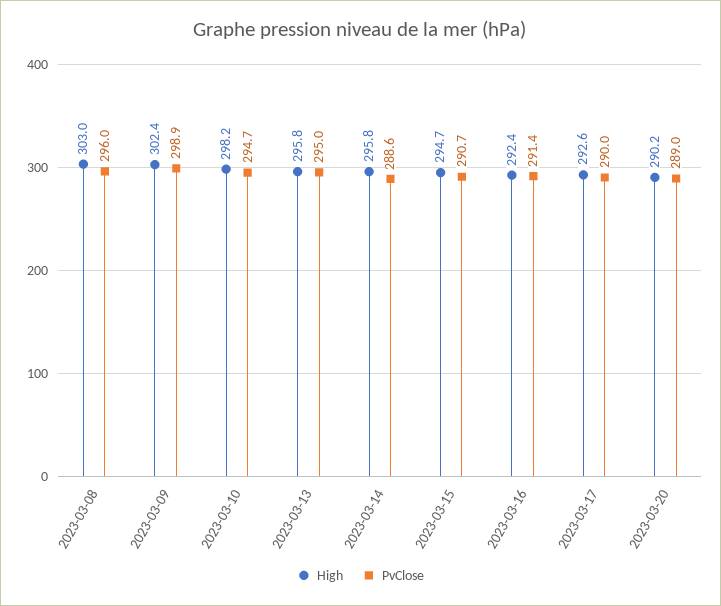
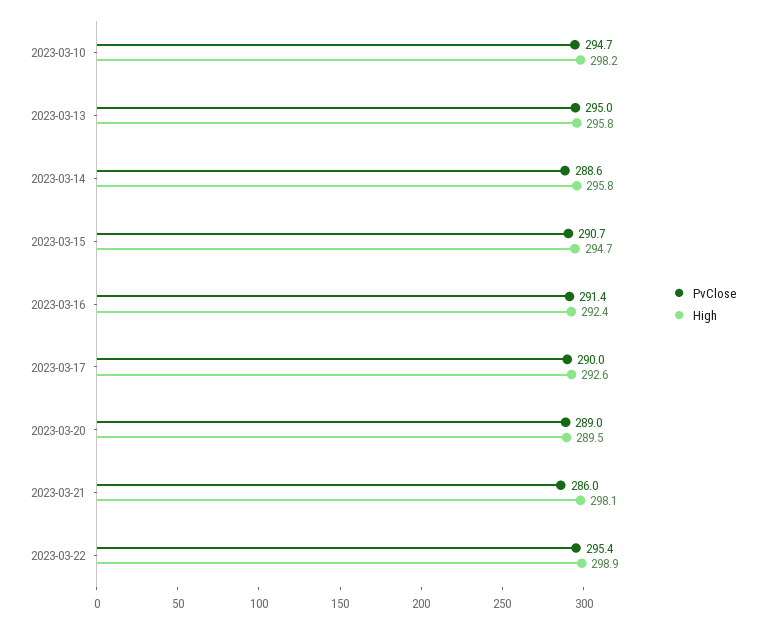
High, 2023-03-08: 303 -> none
PvClose, 2023-03-08: 296 -> none
High, 2023-03-09: 302.4 -> none
PvClose, 2023-03-09: 298.9 -> none
High, 2023-03-20: 290.2 -> 289.5
PvClose, 2023-03-21: none -> 286
High, 2023-03-21: none -> 298.1
PvClose, 2023-03-22: none -> 295.4
High, 2023-03-22: none -> 298.9

